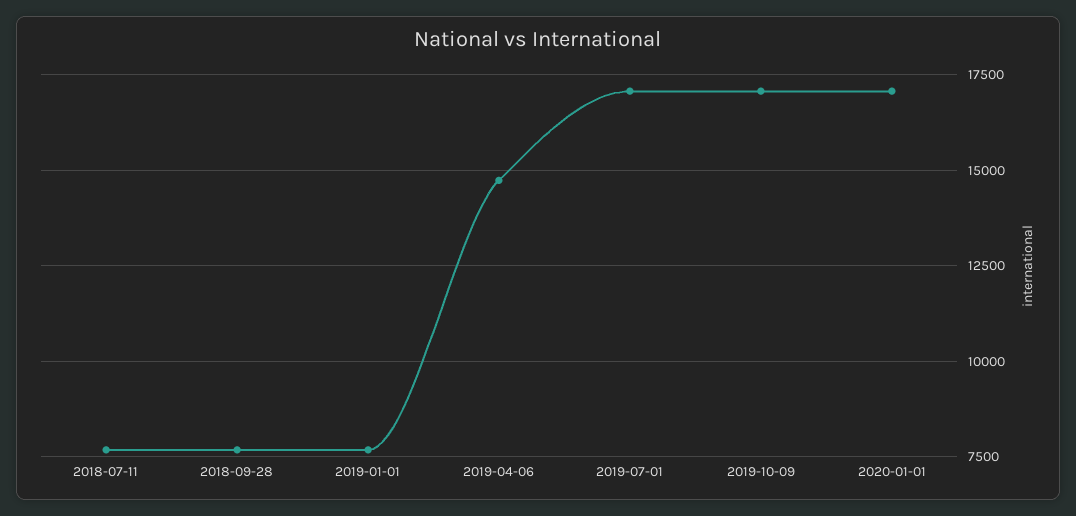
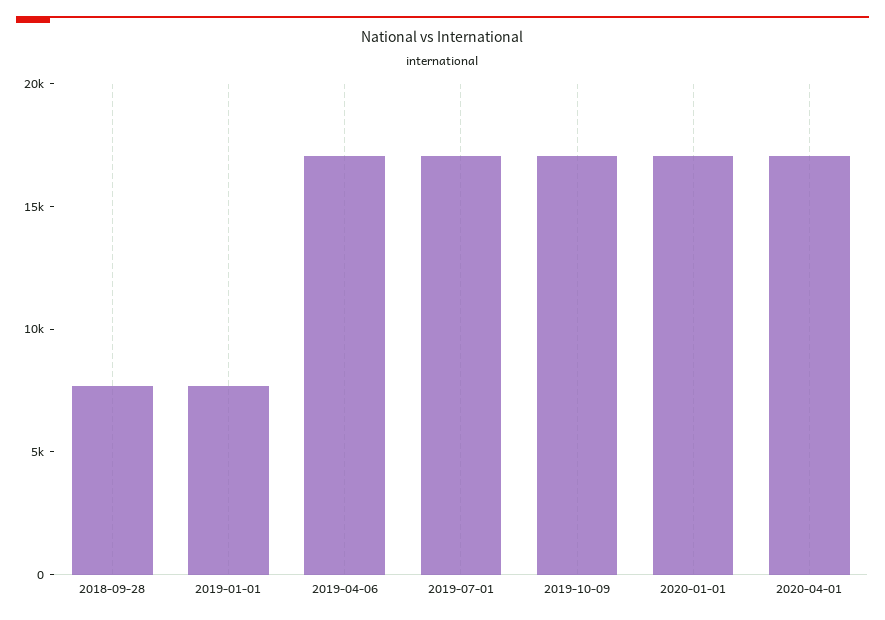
2018-07-11: 7750 -> none
2019-04-06: 14750 -> 17000
2020-04-01: none -> 17000

